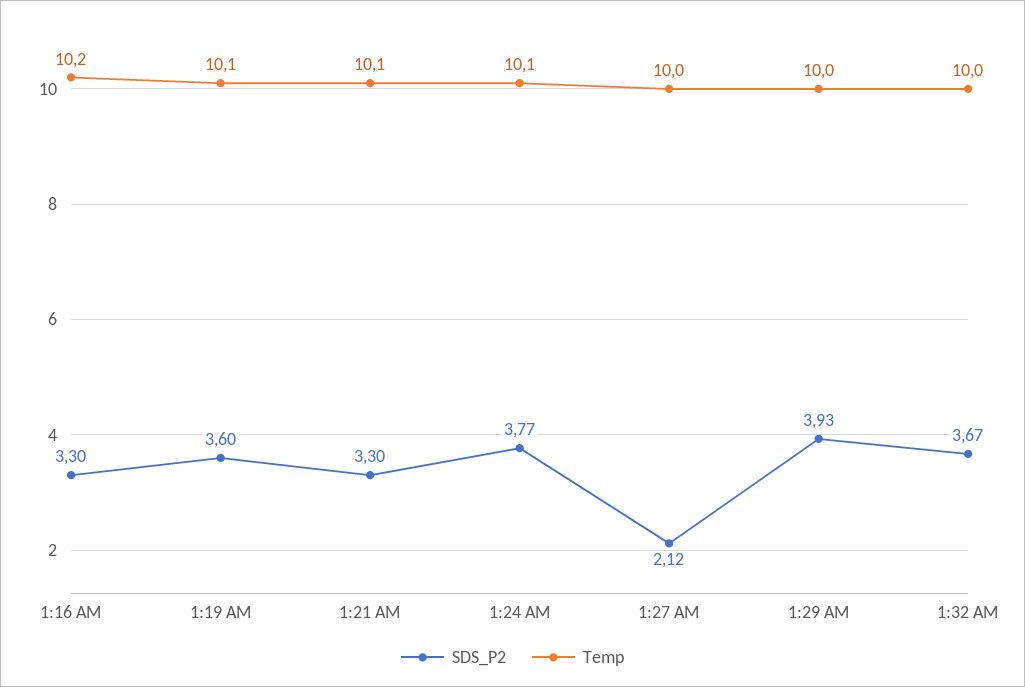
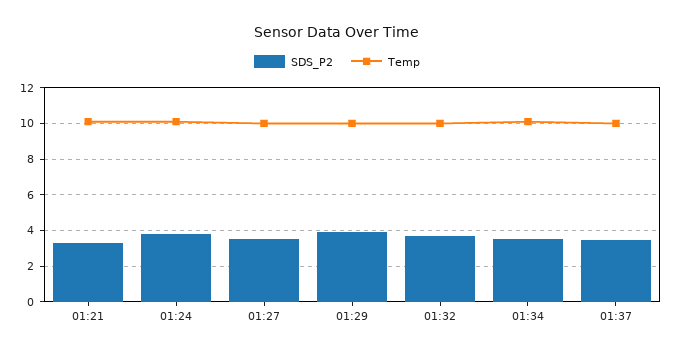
SDS_P2, 1:16 AM: 3.3 -> none
Temp, 1:16 AM: 10.2 -> none
SDS_P2, 1:19 AM: 3.6 -> none
Temp, 1:19 AM: 10.1 -> none
SDS_P2, 1:27 AM: 2.12 -> 3.5
SDS_P2, 01:34: none -> 3.5
Temp, 01:34: none -> 10
SDS_P2, 01:37: none -> 3.5
Temp, 01:37: none -> 10

